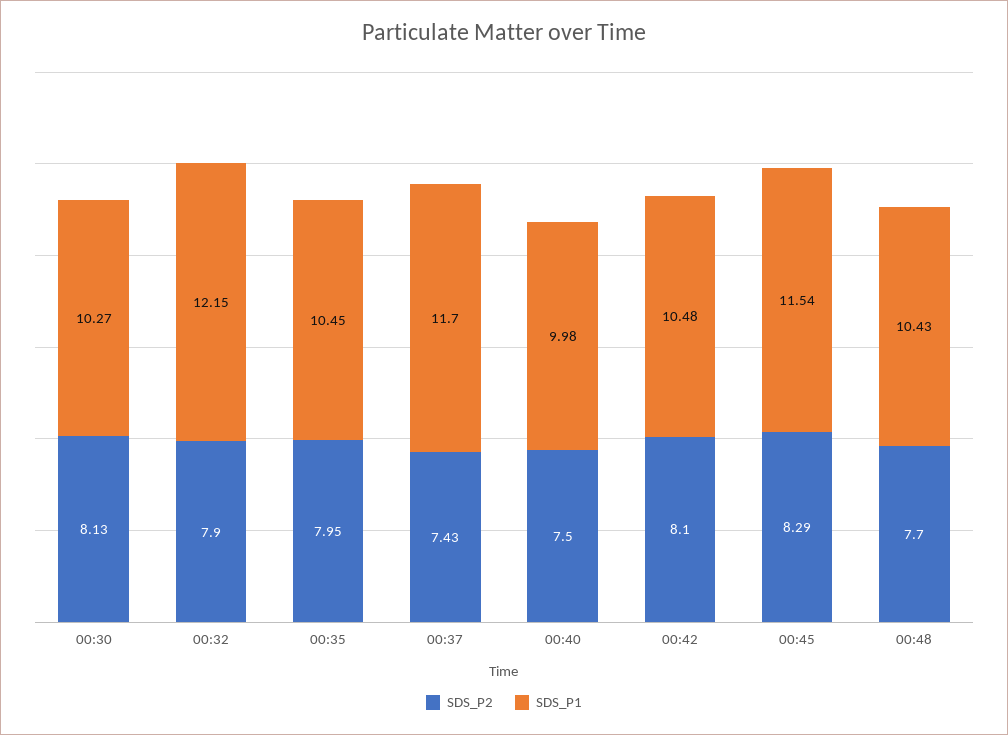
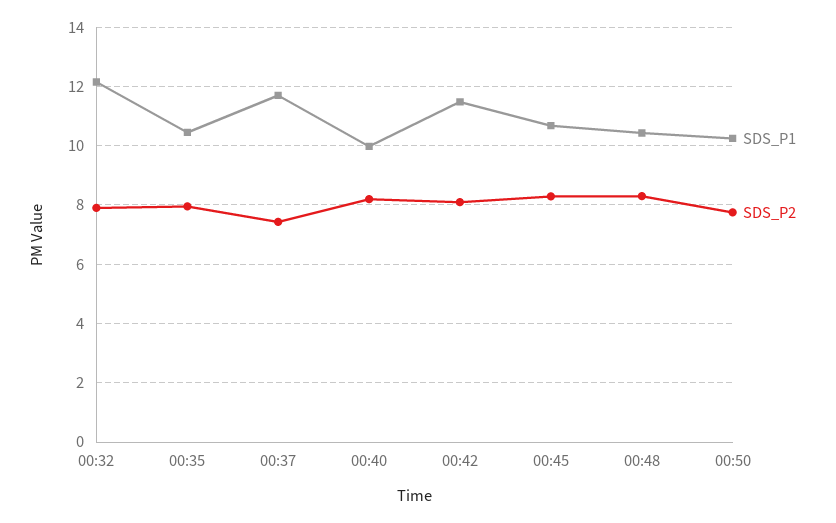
SDS_P2, 00:30: 8.13 -> none
SDS_P1, 00:30: 10.27 -> none
SDS_P2, 00:40: 7.5 -> 8.25
SDS_P1, 00:42: 10.48 -> 11.5
SDS_P1, 00:45: 11.54 -> 10.75
SDS_P2, 00:48: 7.7 -> 8.25
SDS_P1, 00:50: none -> 10.25
SDS_P2, 00:50: none -> 7.75

